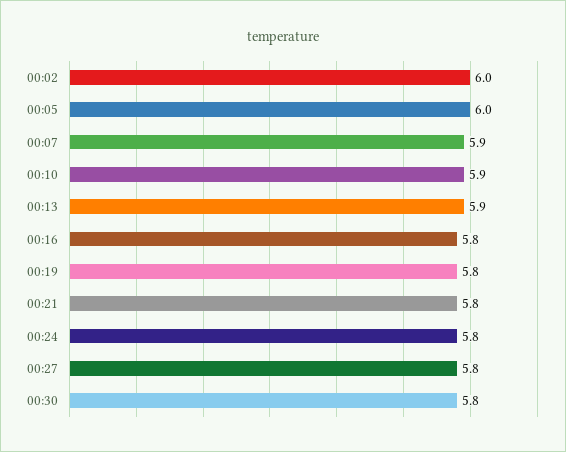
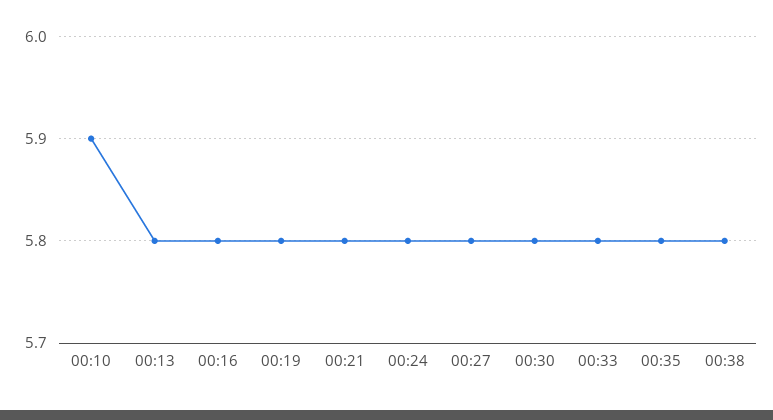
00:02: 6 -> none
00:05: 6 -> none
00:07: 5.9 -> none
00:13: 5.9 -> 5.8
00:33: none -> 5.8
00:35: none -> 5.8
00:38: none -> 5.8

